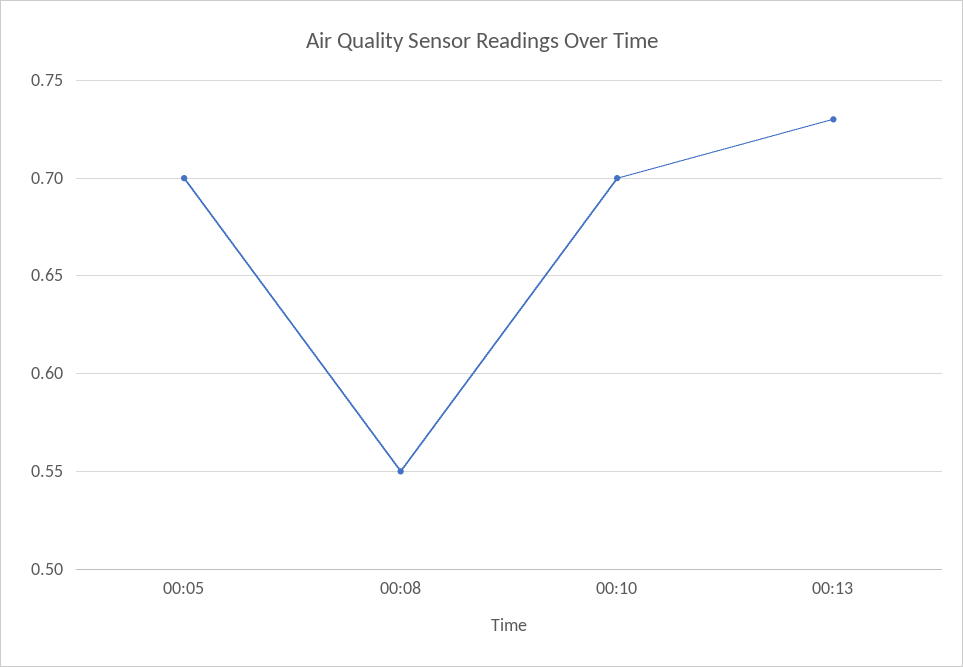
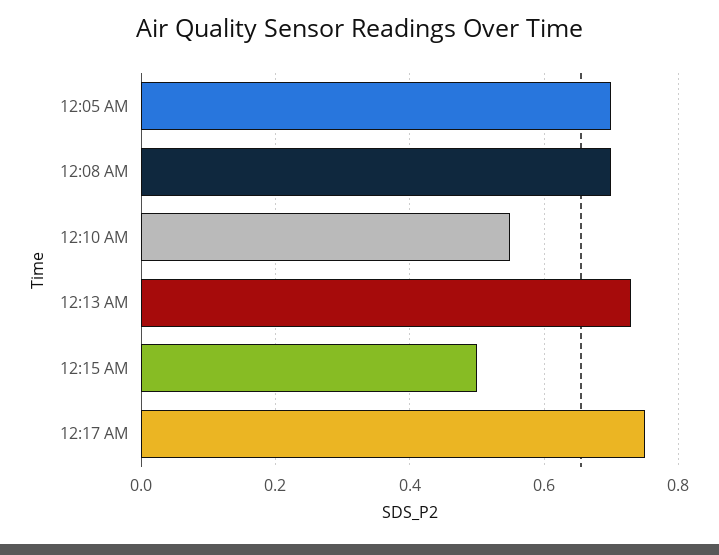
00:08: 0.55 -> 0.7
00:10: 0.7 -> 0.55
12:15 AM: none -> 0.5
12:17 AM: none -> 0.75

